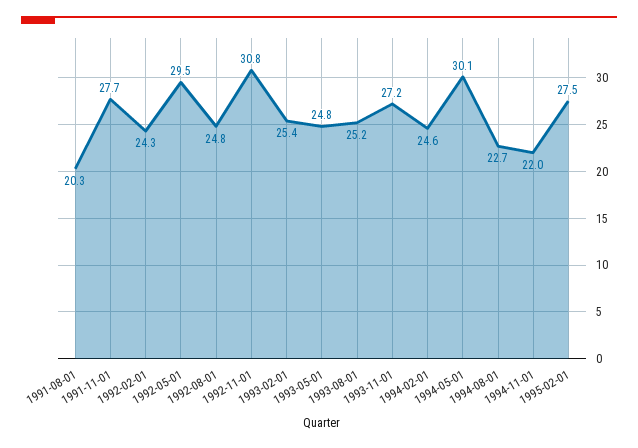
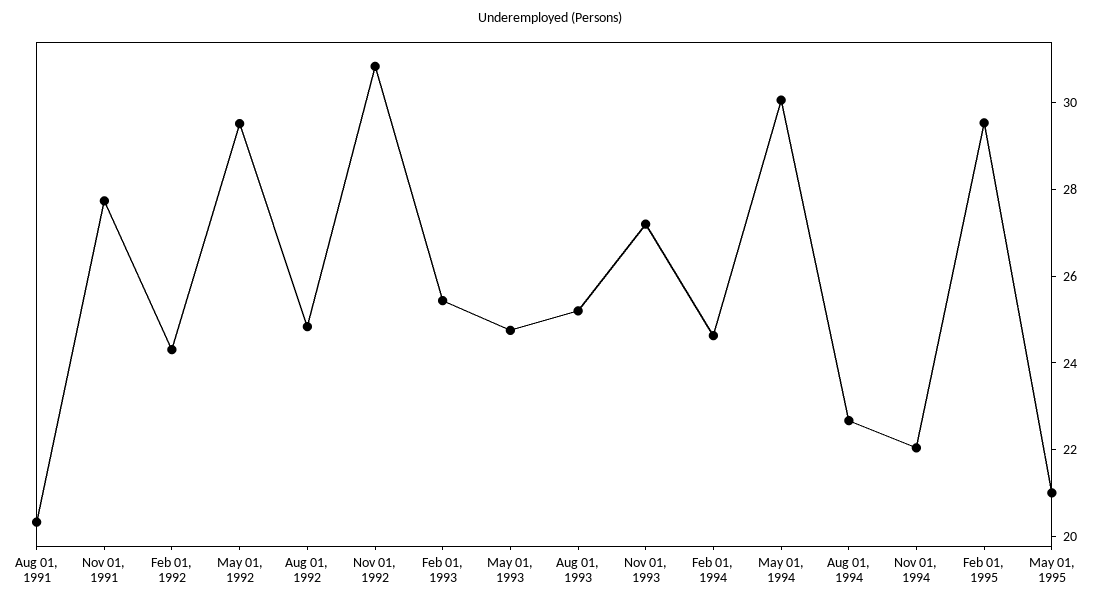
1995-02-01: 27.5 -> 29.5
May 01, 1995: none -> 21

